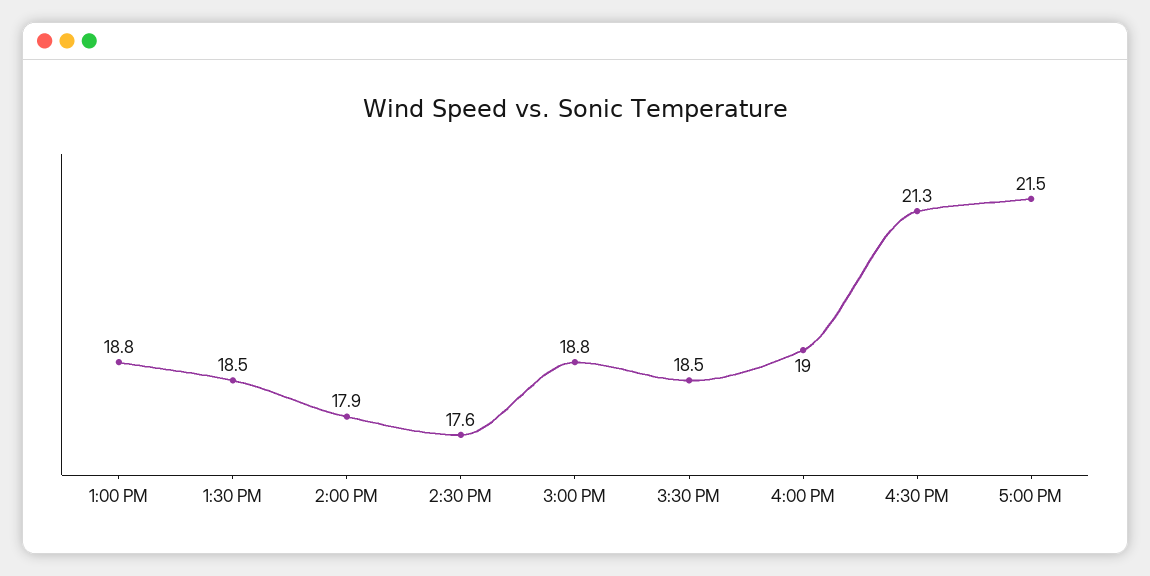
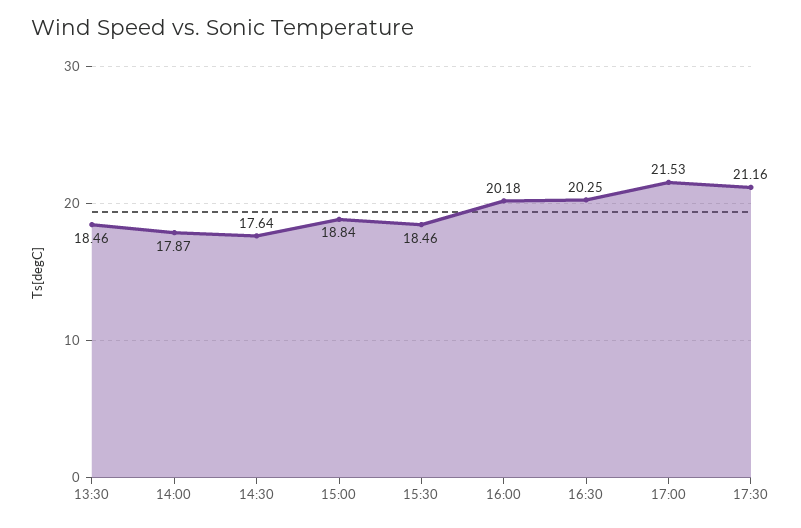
1:00 PM: 18.8 -> none
4:00 PM: 19 -> 20.18
4:30 PM: 21.3 -> 20.25
17:30: none -> 21.16

